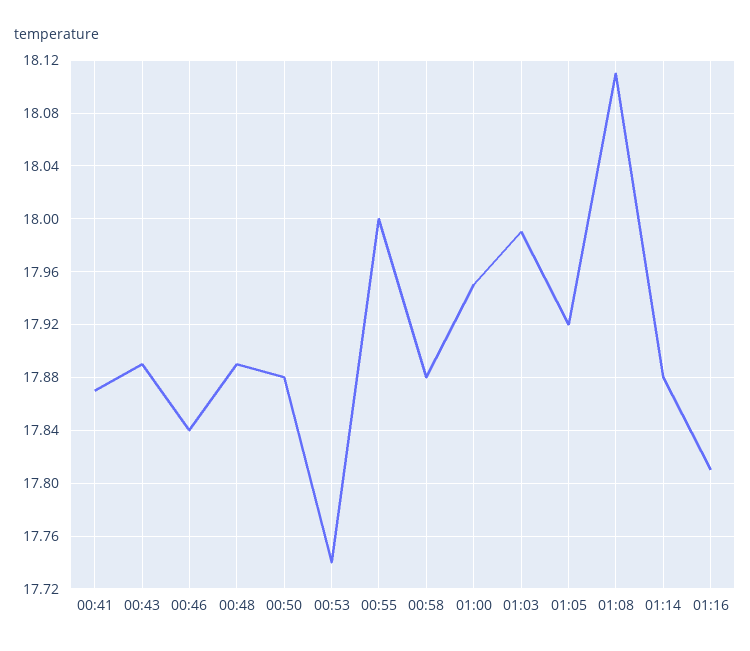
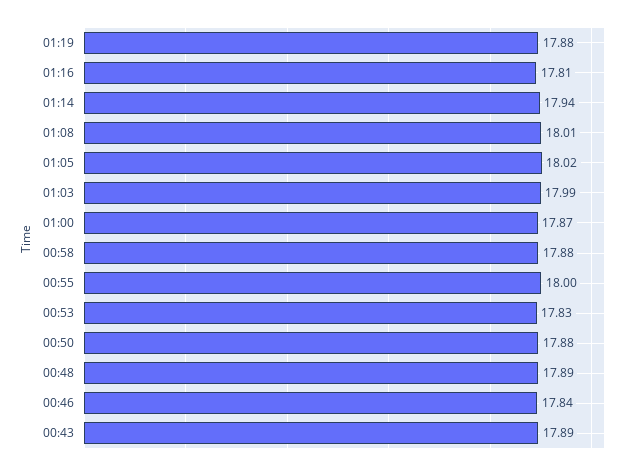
00:41: 17.87 -> none
00:53: 17.74 -> 17.83
01:00: 17.95 -> 17.87
01:05: 17.92 -> 18.02
01:08: 18.11 -> 18.01
01:14: 17.88 -> 17.94
01:19: none -> 17.88

